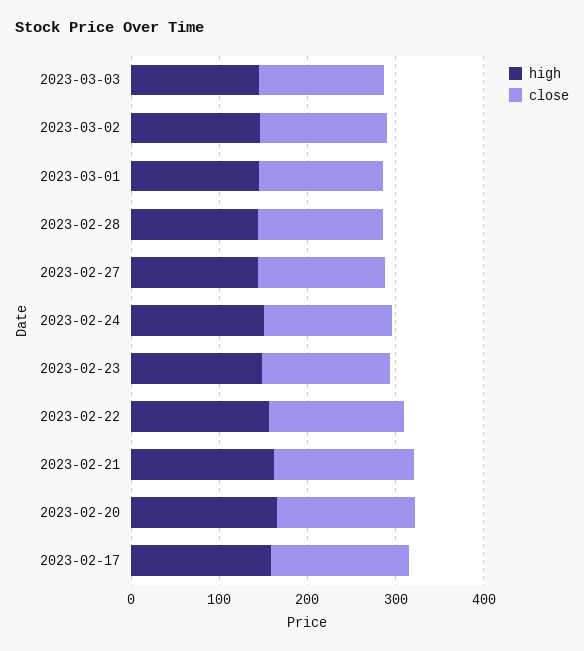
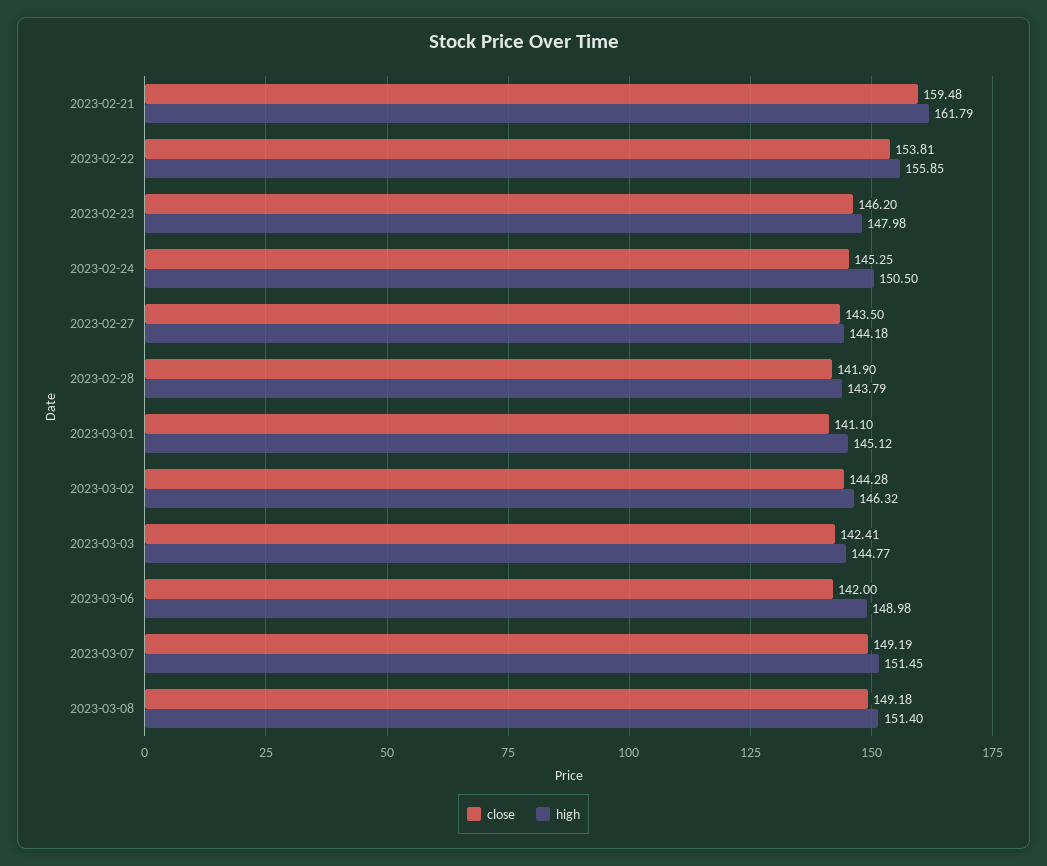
high, 2023-02-20: 160 -> none
close, 2023-02-20: 160 -> none
high, 2023-02-17: 160 -> none
close, 2023-02-17: 160 -> none
close, 2023-03-06: none -> 142
high, 2023-03-06: none -> 148.98
close, 2023-03-07: none -> 149.19
high, 2023-03-07: none -> 151.45
close, 2023-03-08: none -> 149.18
high, 2023-03-08: none -> 151.4

